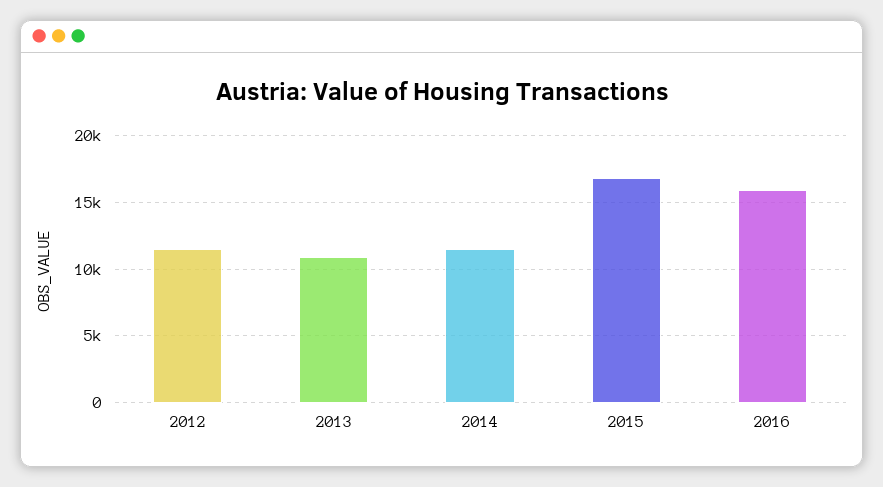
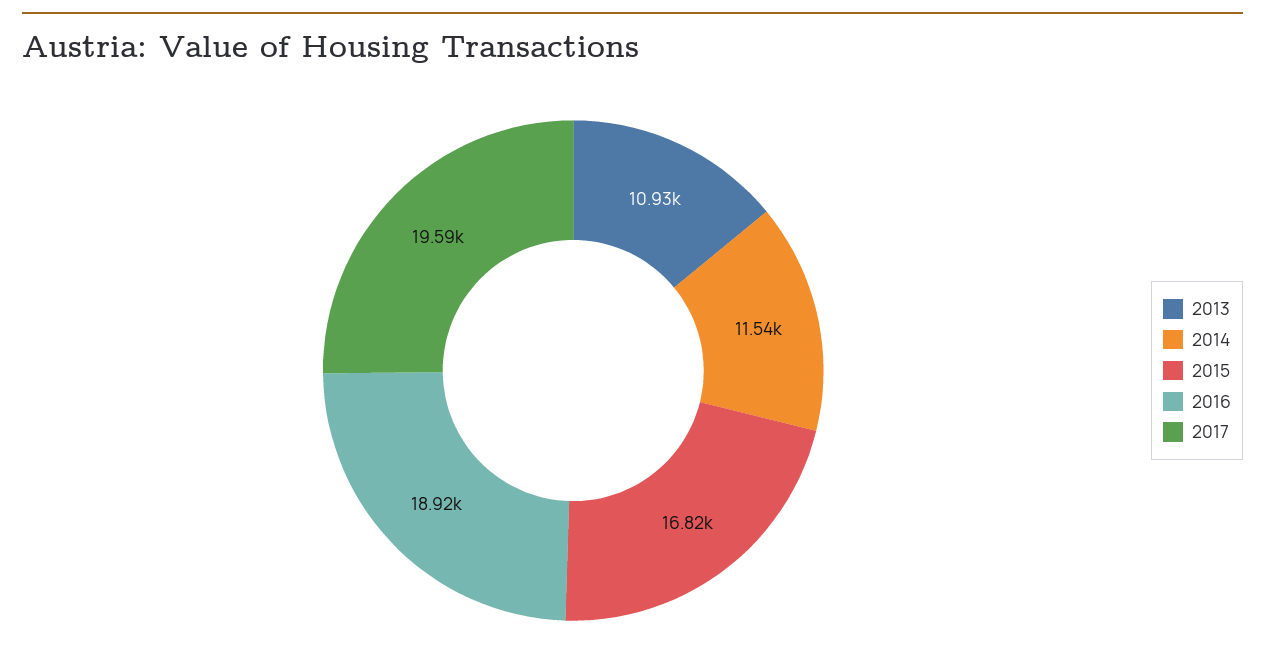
2012: 11500 -> none
2016: 16000 -> 18920
2017: none -> 19590

